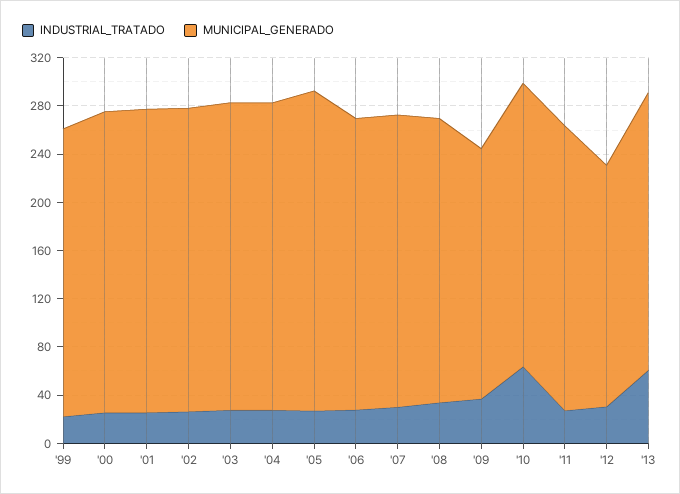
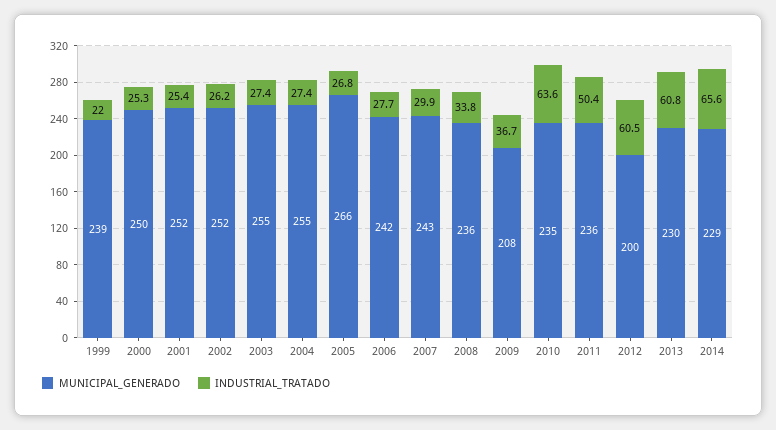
INDUSTRIAL_TRATADO, '11: 30 -> 50.4
INDUSTRIAL_TRATADO, '12: 30 -> 60.5
MUNICIPAL_GENERADO, 2014: none -> 229
INDUSTRIAL_TRATADO, 2014: none -> 65.6

